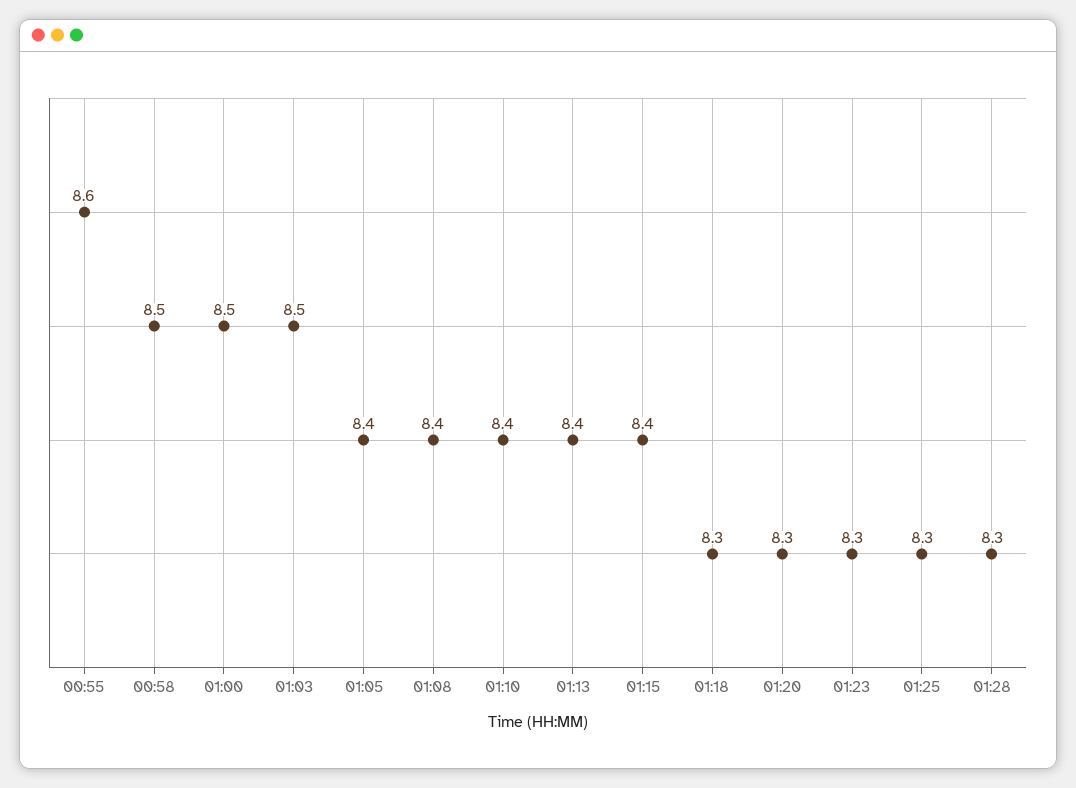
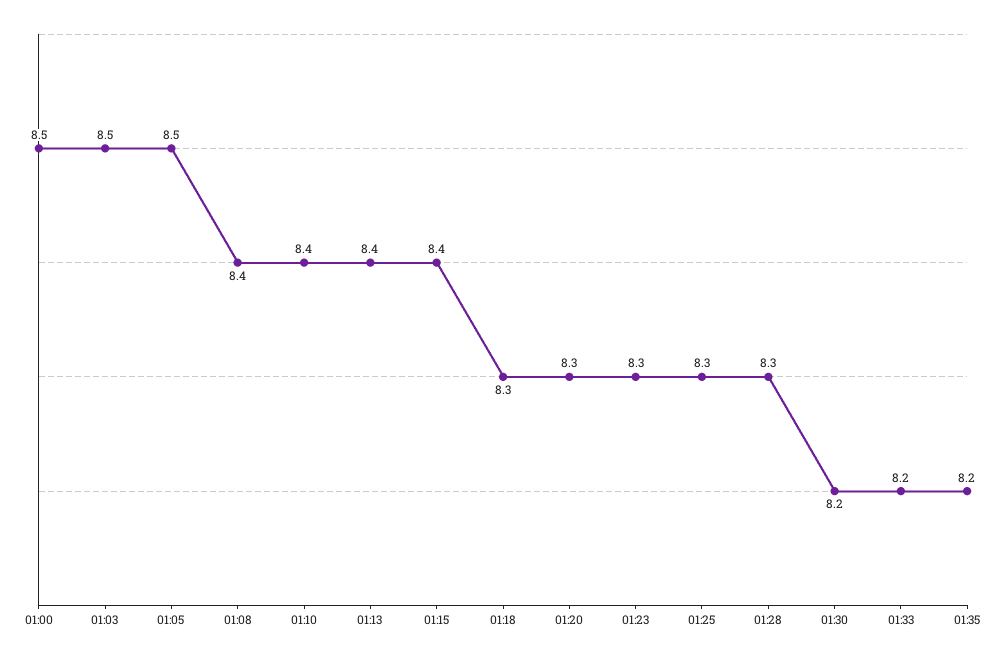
00:55: 8.6 -> none
00:58: 8.5 -> none
01:05: 8.4 -> 8.5
01:30: none -> 8.2
01:33: none -> 8.2
01:35: none -> 8.2

